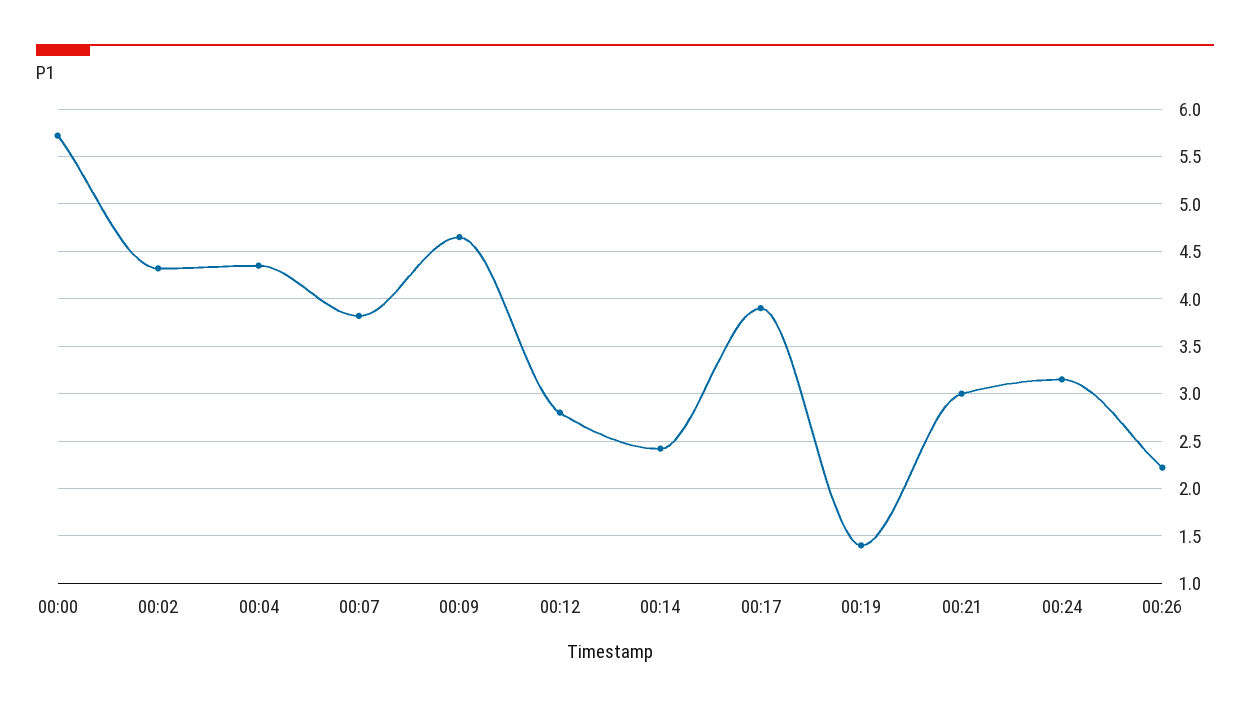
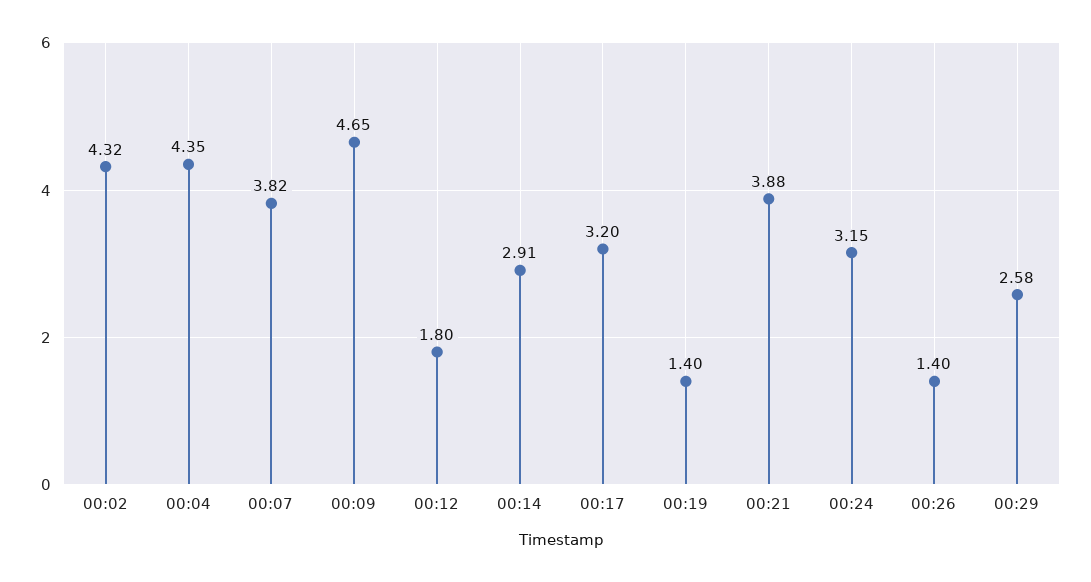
00:00: 5.7 -> none
00:12: 2.8 -> 1.8
00:14: 2.4 -> 2.91
00:17: 3.9 -> 3.2
00:21: 3 -> 3.88
00:26: 2.2 -> 1.4
00:29: none -> 2.58

